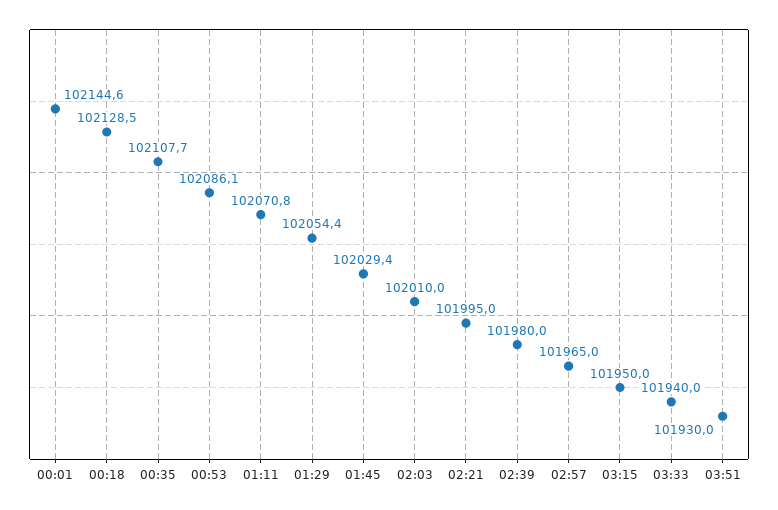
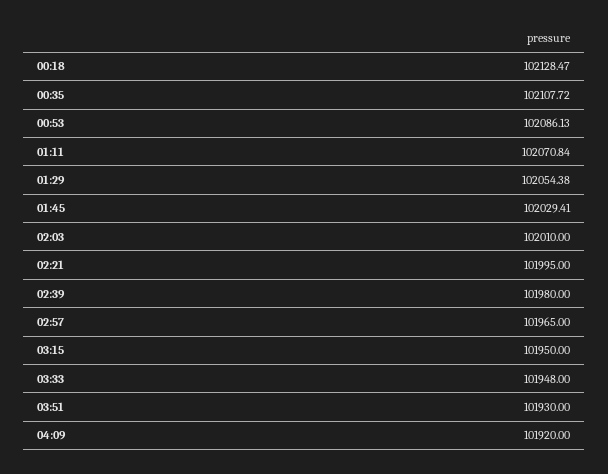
00:01: 102144.6 -> none
03:33: 101940 -> 101948
04:09: none -> 101920

